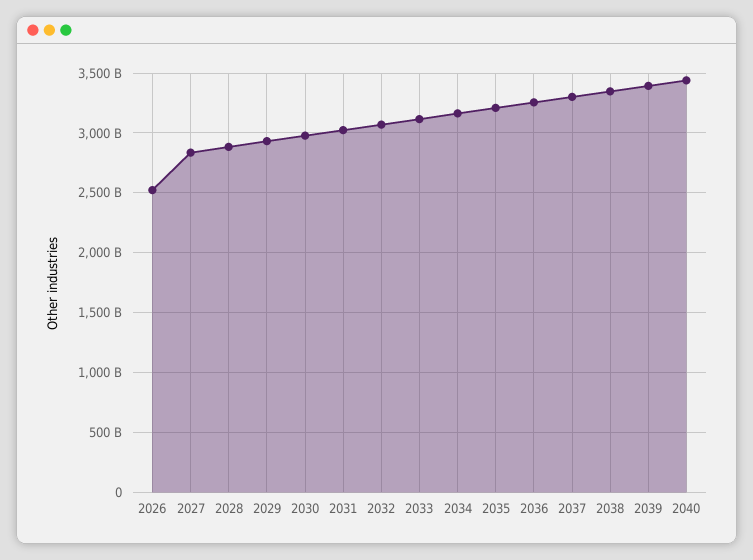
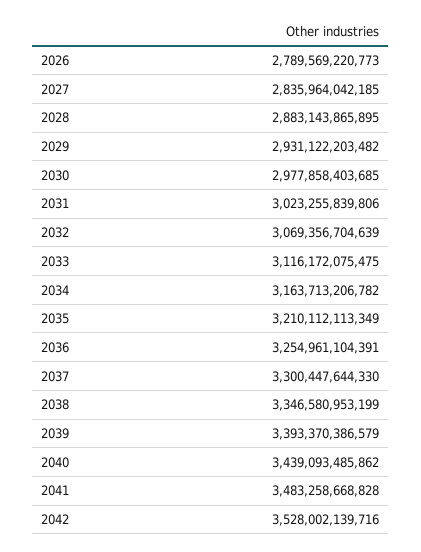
2026: 2500000000000 -> 2789569220773
2041: none -> 3483258668828
2042: none -> 3528002139716

